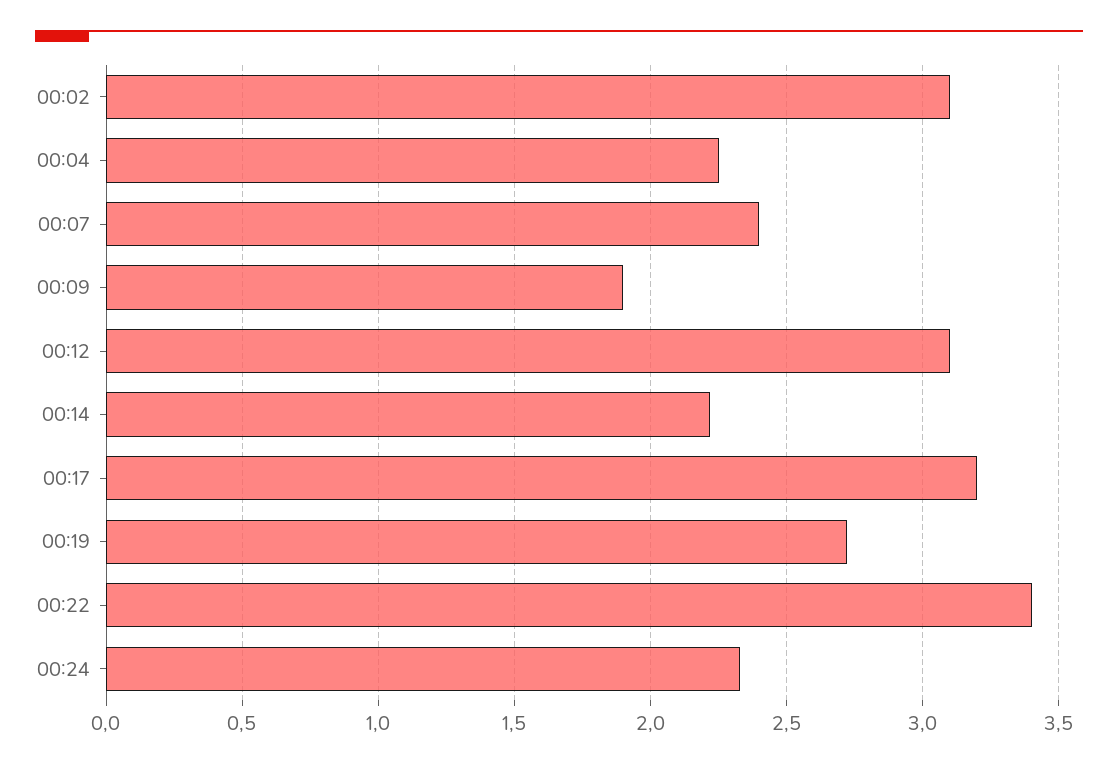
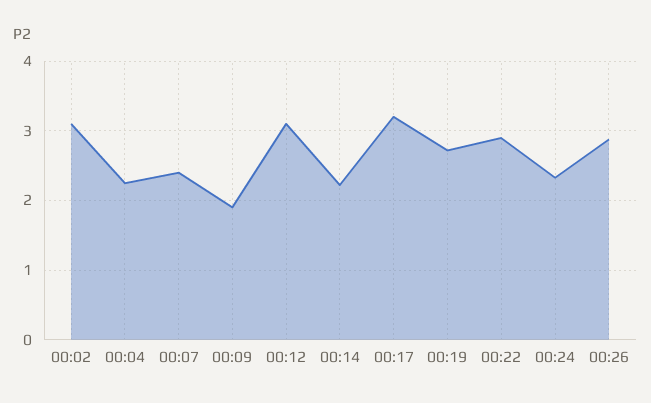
00:22: 3.4 -> 2.9
00:26: none -> 2.9

